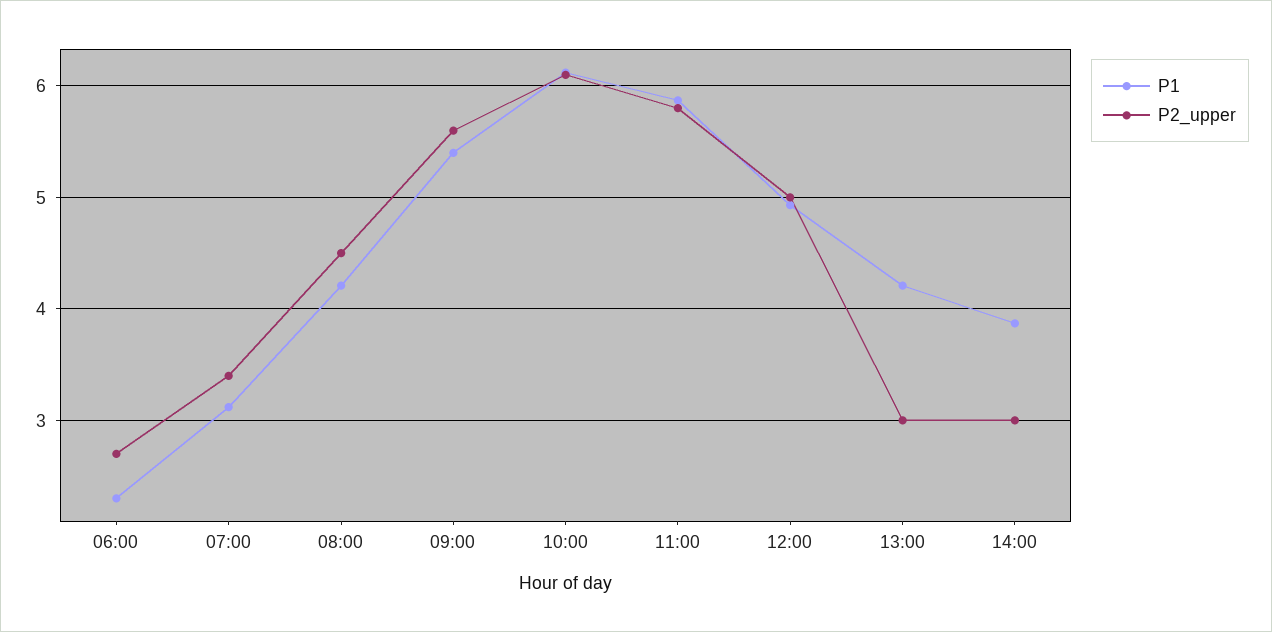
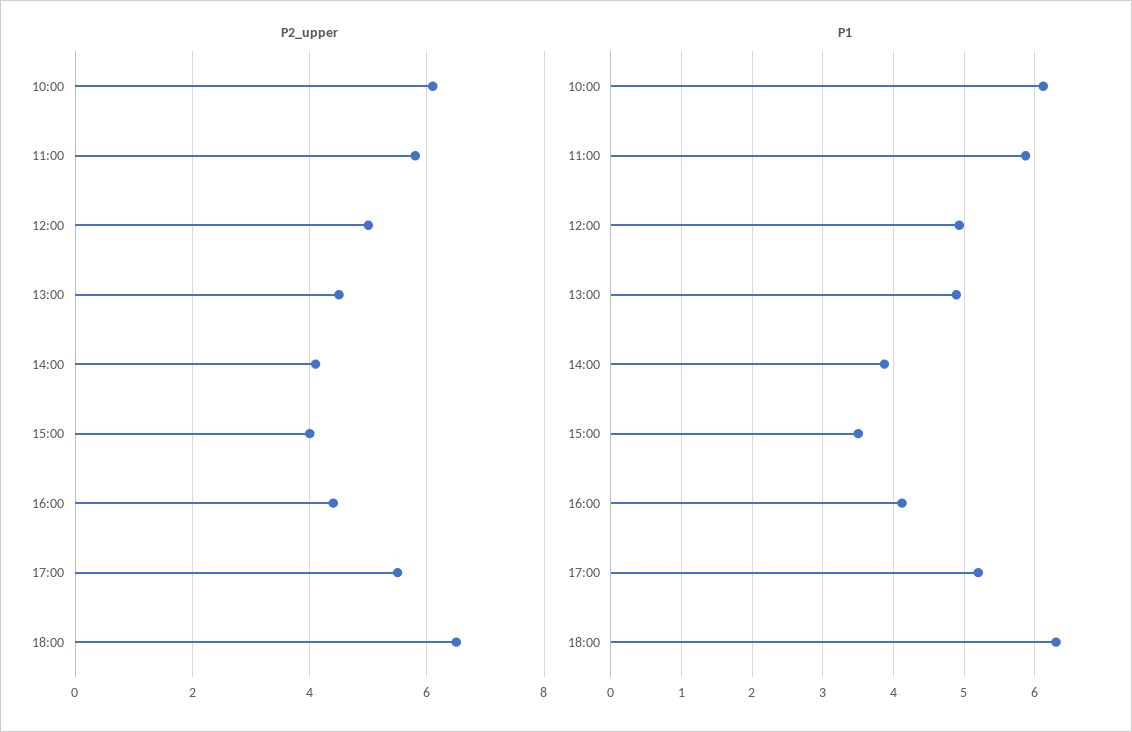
P1, 06:00: 2.3 -> none
P2_upper, 06:00: 2.7 -> none
P1, 07:00: 3.1 -> none
P2_upper, 07:00: 3.4 -> none
P1, 08:00: 4.2 -> none
P2_upper, 08:00: 4.5 -> none
P1, 09:00: 5.4 -> none
P2_upper, 09:00: 5.6 -> none
P1, 13:00: 4.2 -> 4.9
P2_upper, 13:00: 3 -> 4.5
P2_upper, 14:00: 3 -> 4
P2_upper, 15:00: none -> 4
P2_upper, 16:00: none -> 4.5
P2_upper, 17:00: none -> 5.5
P2_upper, 18:00: none -> 6.5
P1, 15:00: none -> 3.5
P1, 16:00: none -> 4.1
P1, 17:00: none -> 5.2
P1, 18:00: none -> 6.3

